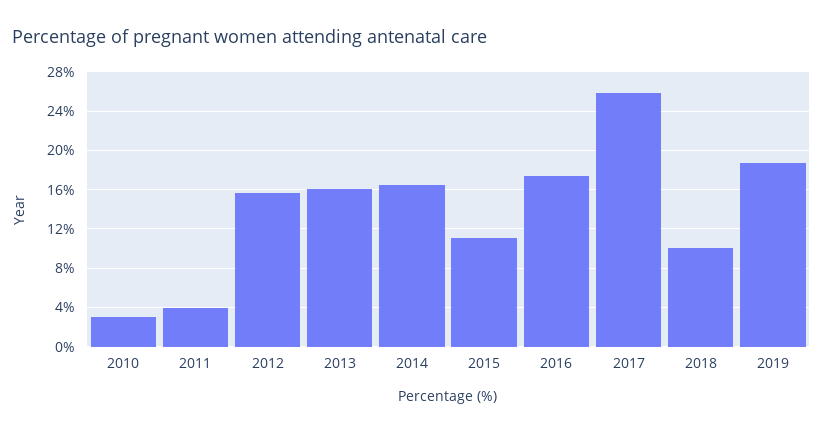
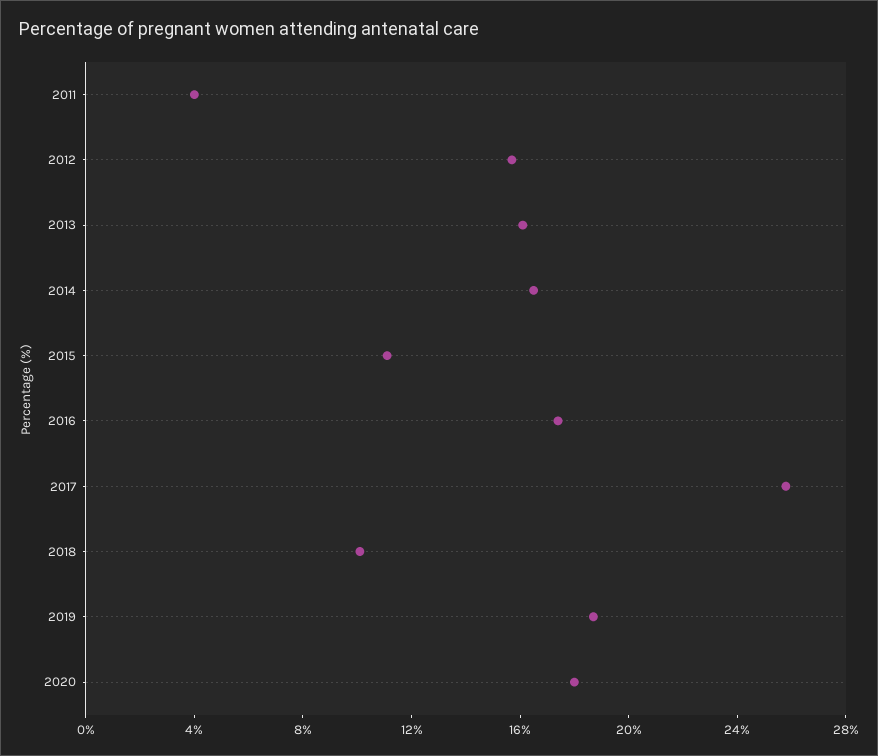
2010: 3 -> none
2020: none -> 18

